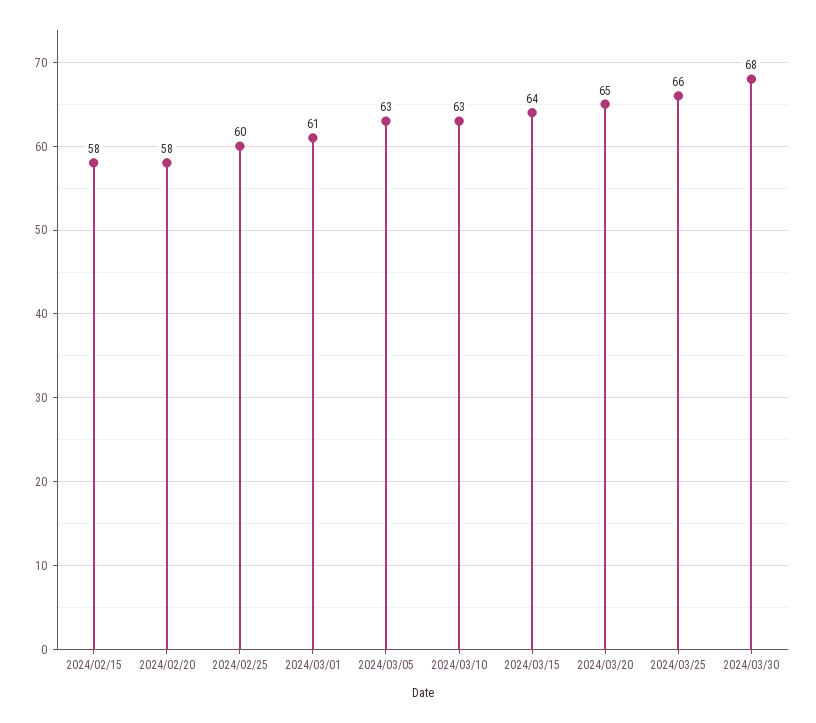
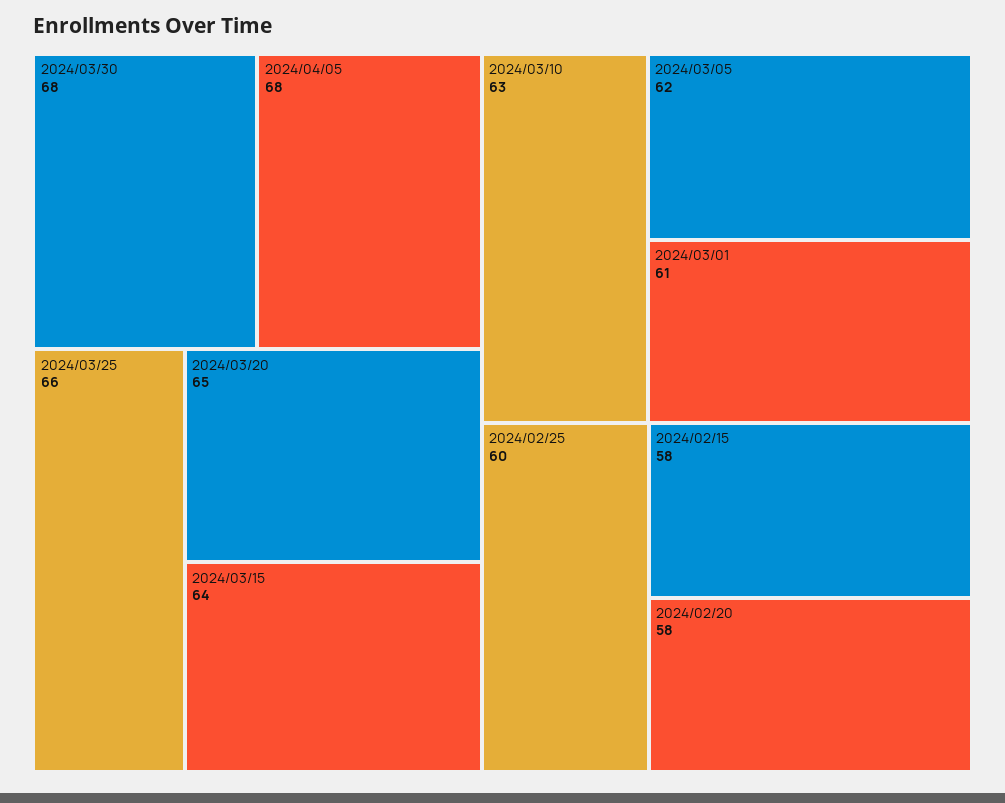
2024/03/05: 63 -> 62
2024/04/05: none -> 68

